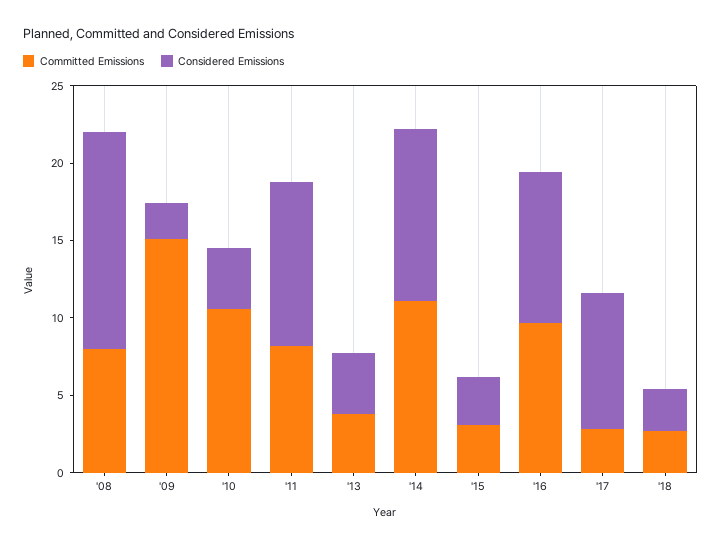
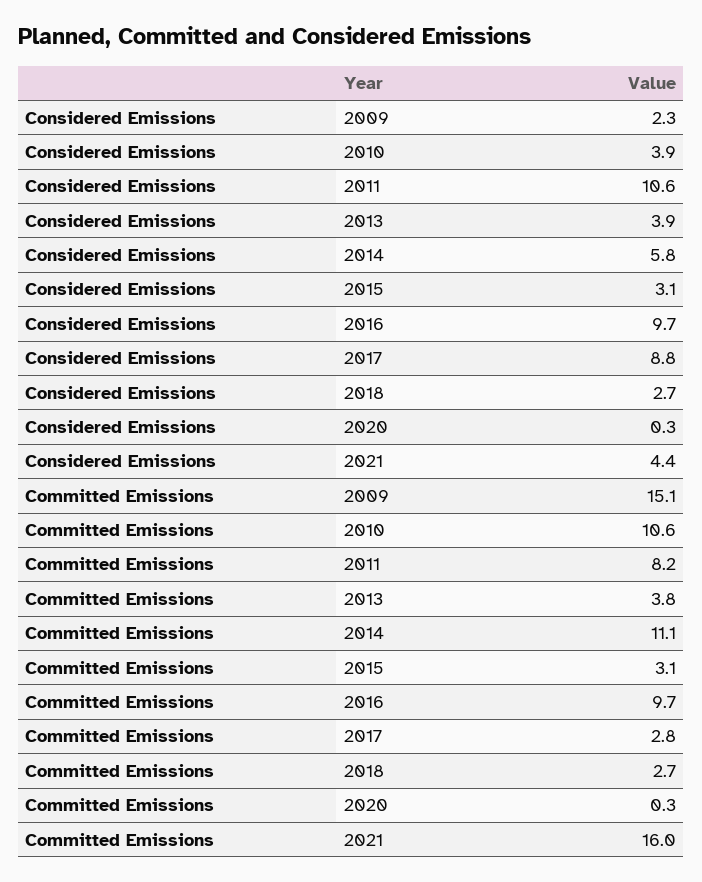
Committed Emissions, '08: 8 -> none
Considered Emissions, '08: 14 -> none
Considered Emissions, '14: 11 -> 5.8
Considered Emissions, 2020: none -> 0.3
Considered Emissions, 2021: none -> 4.4
Committed Emissions, 2020: none -> 0.3
Committed Emissions, 2021: none -> 16

